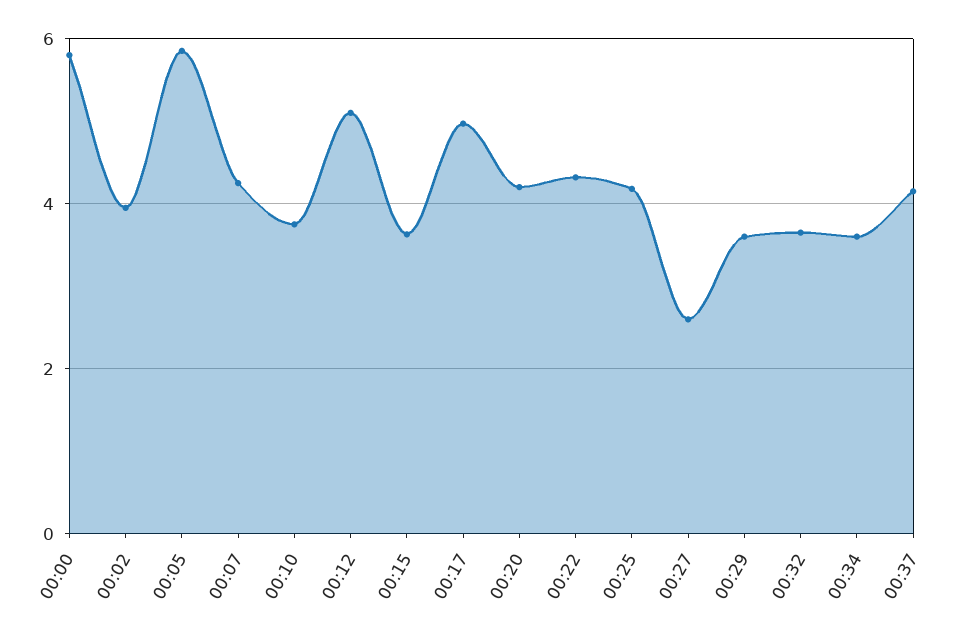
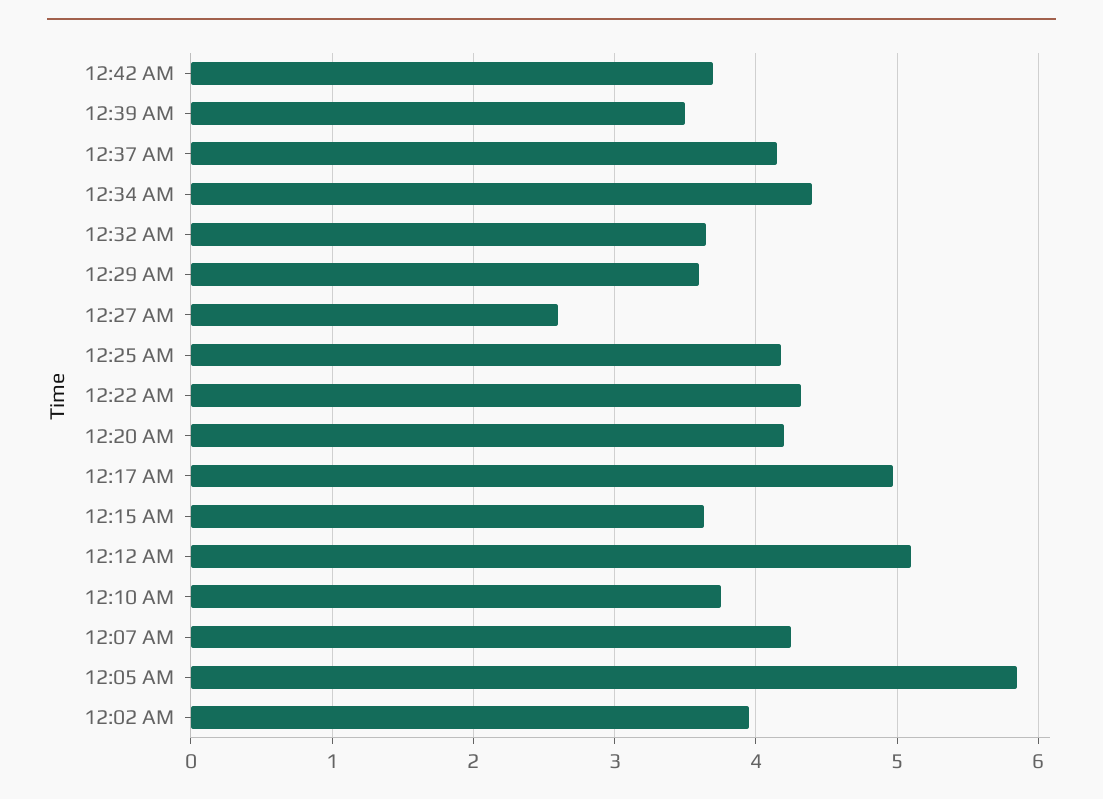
00:00: 5.8 -> none
00:34: 3.6 -> 4.4
12:42 AM: none -> 3.7
12:39 AM: none -> 3.5

